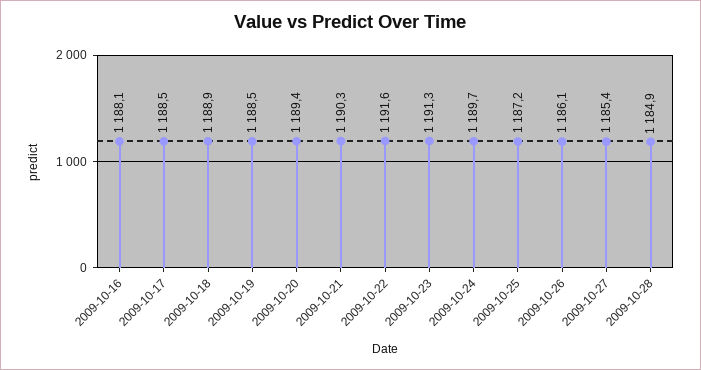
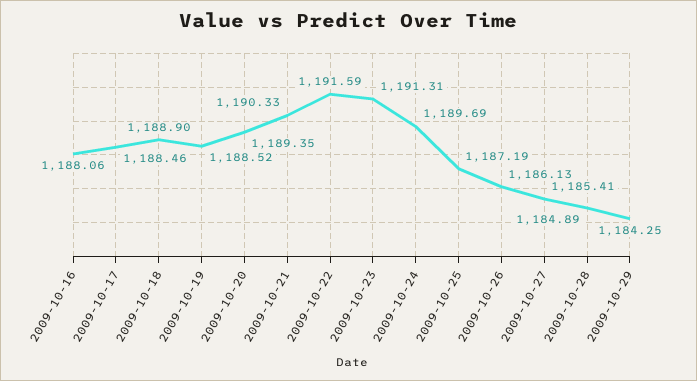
2009-10-29: none -> 1184.25

